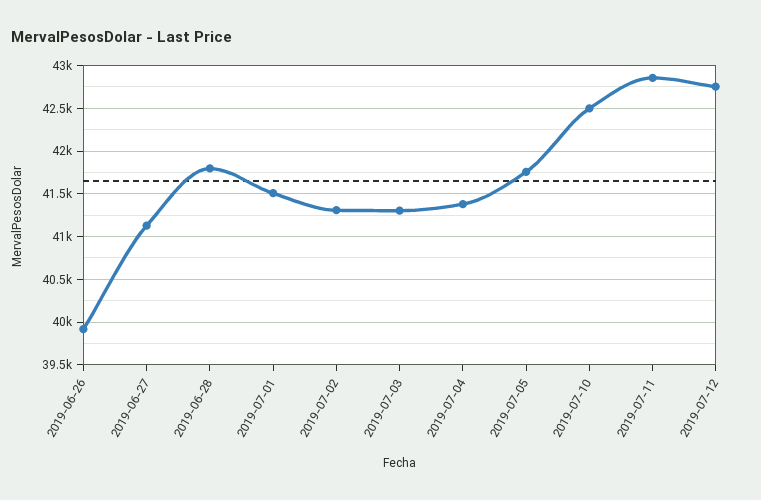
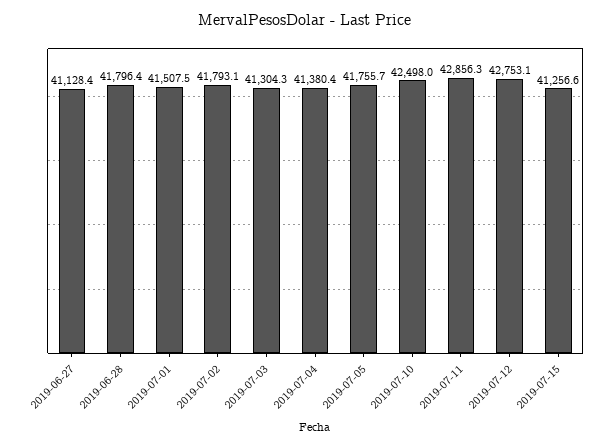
2019-06-26: 39900 -> none
2019-07-02: 41300 -> 41793.1
2019-07-15: none -> 41256.6

